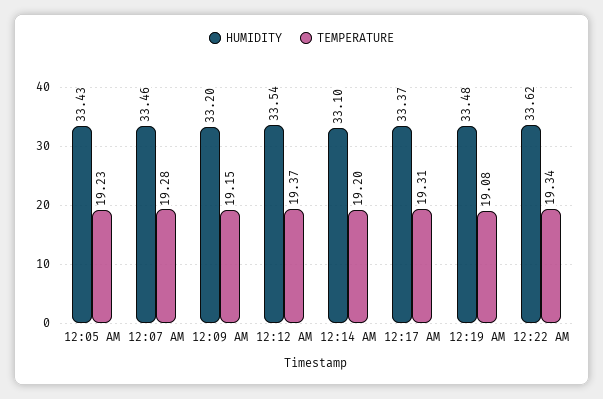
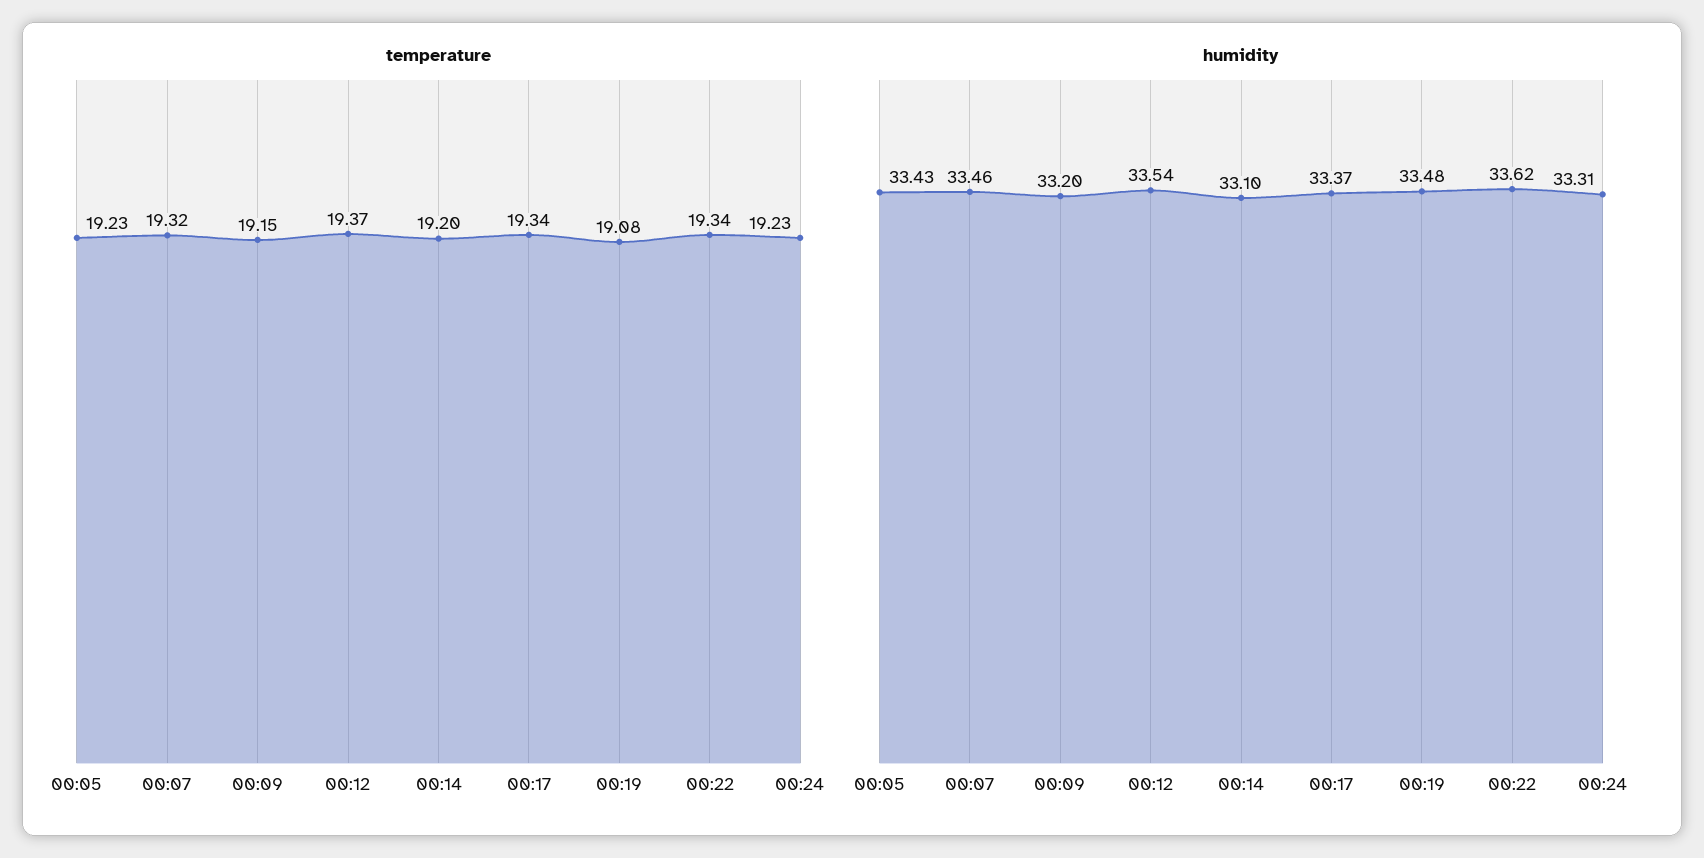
TEMPERATURE, 12:07 AM: 19.28 -> 19.32
TEMPERATURE, 12:17 AM: 19.31 -> 19.34
TEMPERATURE, 00:24: none -> 19.23
HUMIDITY, 00:24: none -> 33.31

